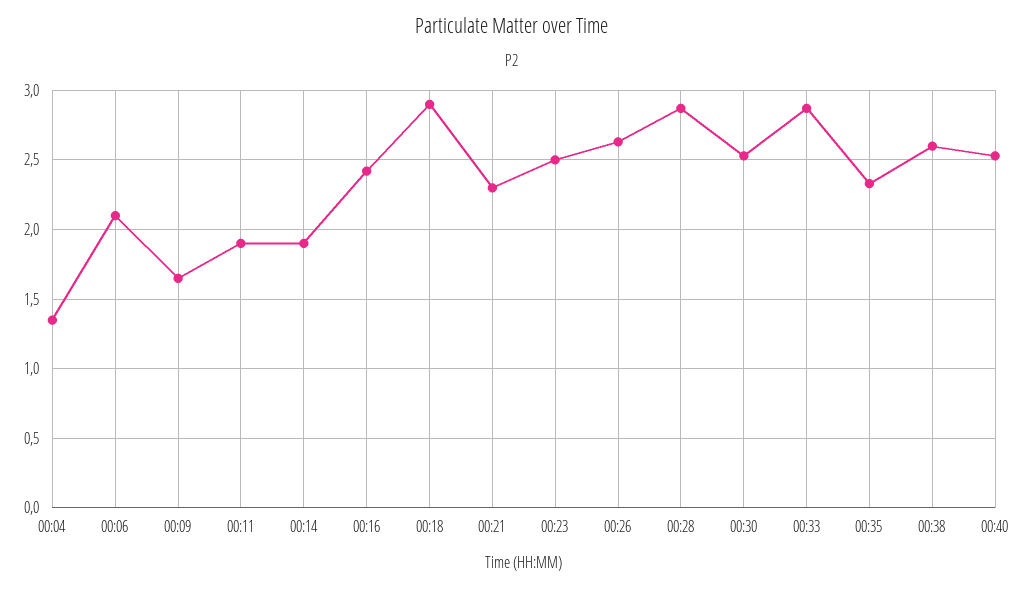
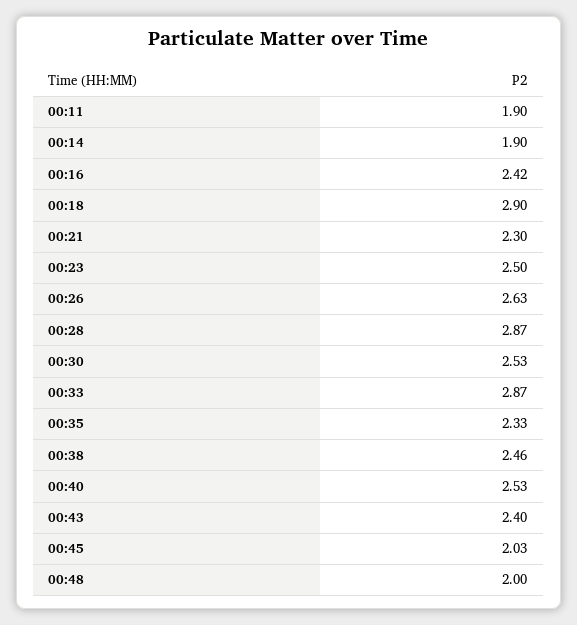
00:04: 1.35 -> none
00:06: 2.1 -> none
00:09: 1.65 -> none
00:38: 2.6 -> 2.46
00:43: none -> 2.4
00:45: none -> 2.03
00:48: none -> 2

